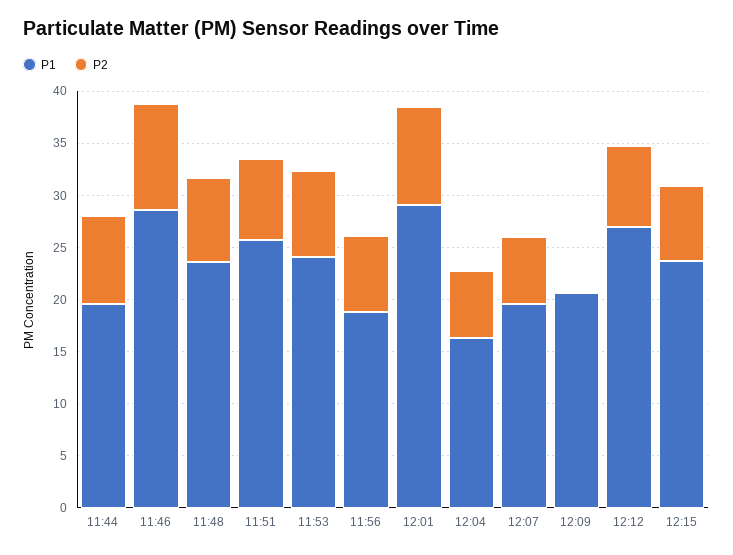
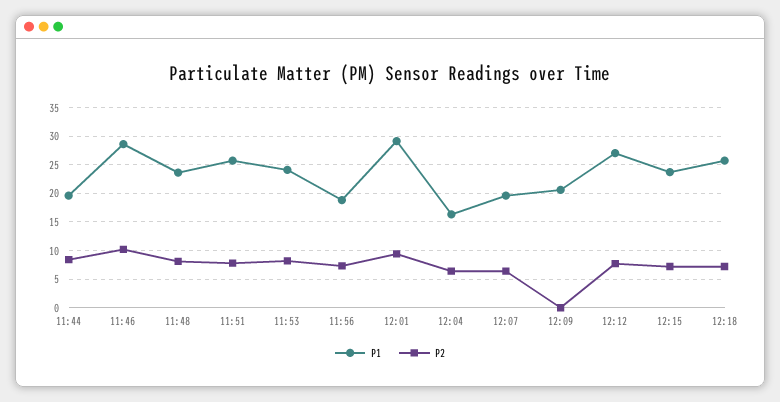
P1, 12:18: none -> 25
P2, 12:18: none -> 7.5

